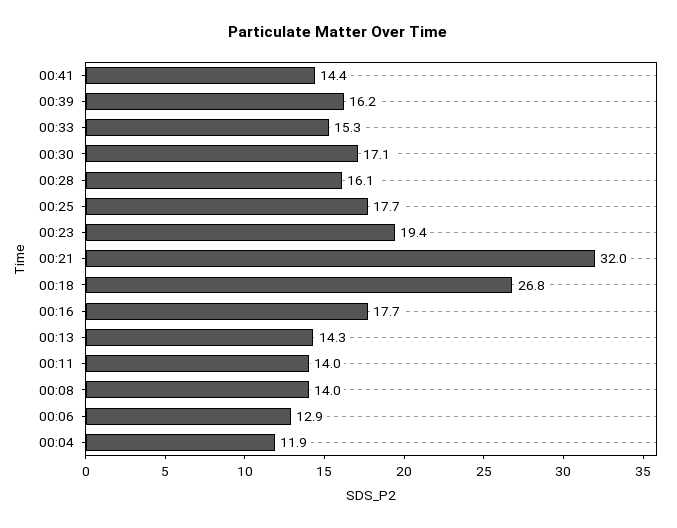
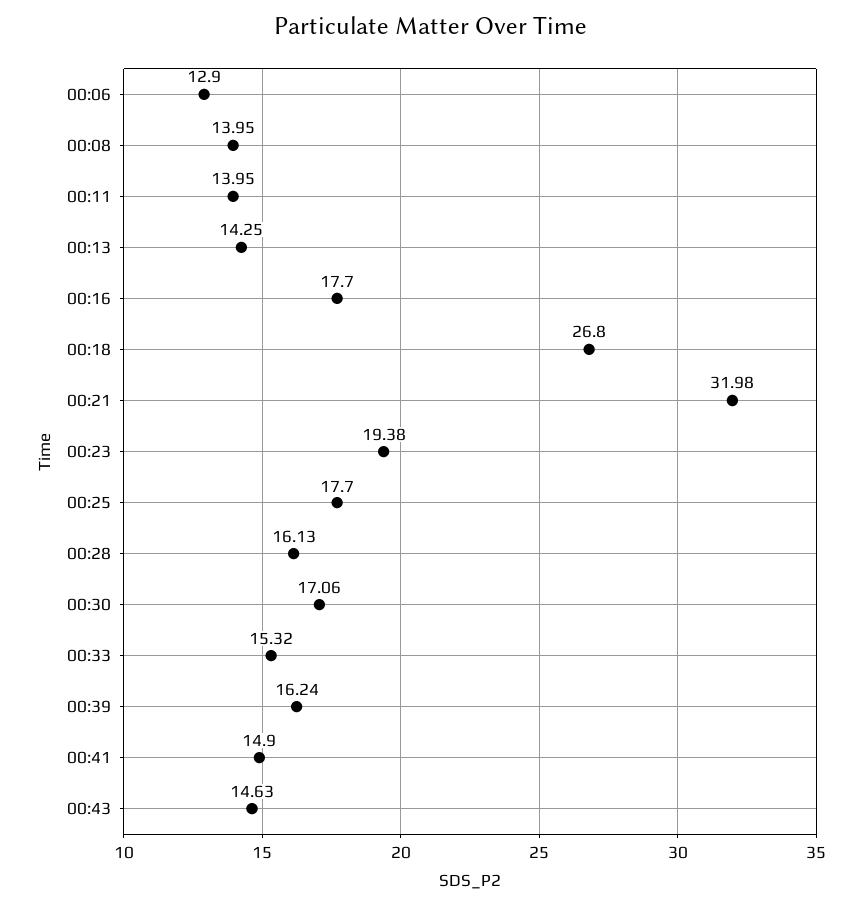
00:41: 14.4 -> 14.9
00:04: 11.9 -> none
00:43: none -> 14.63

